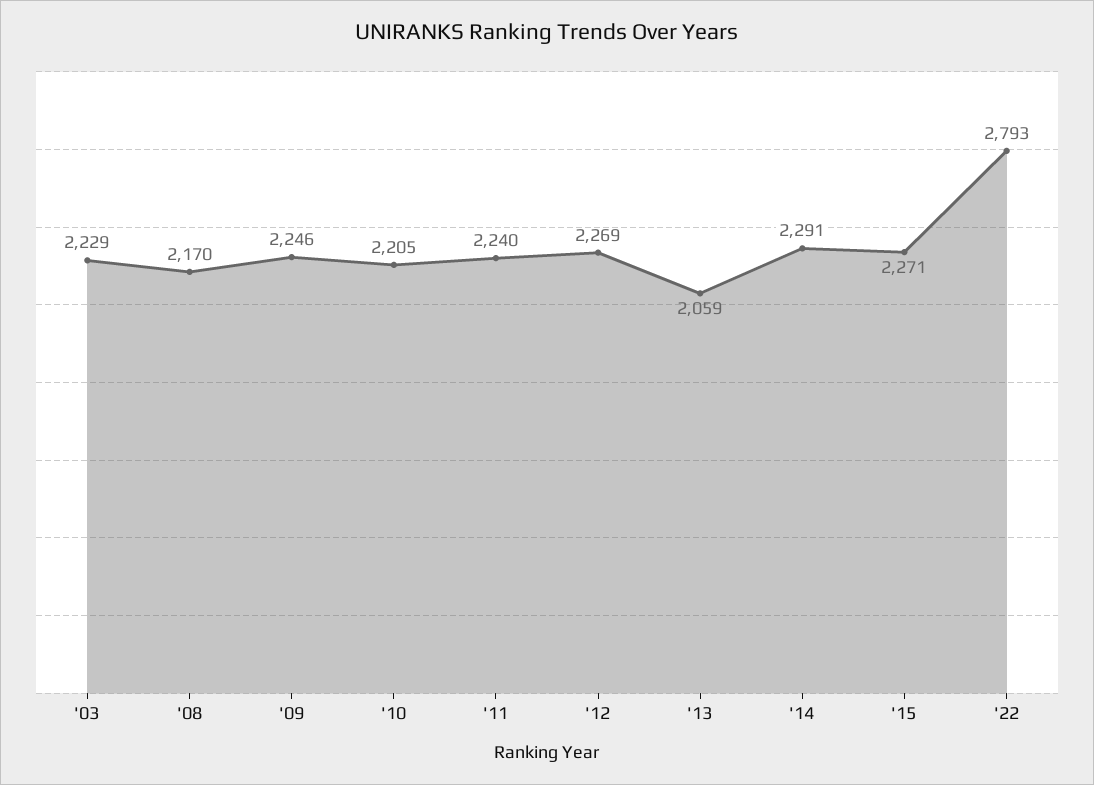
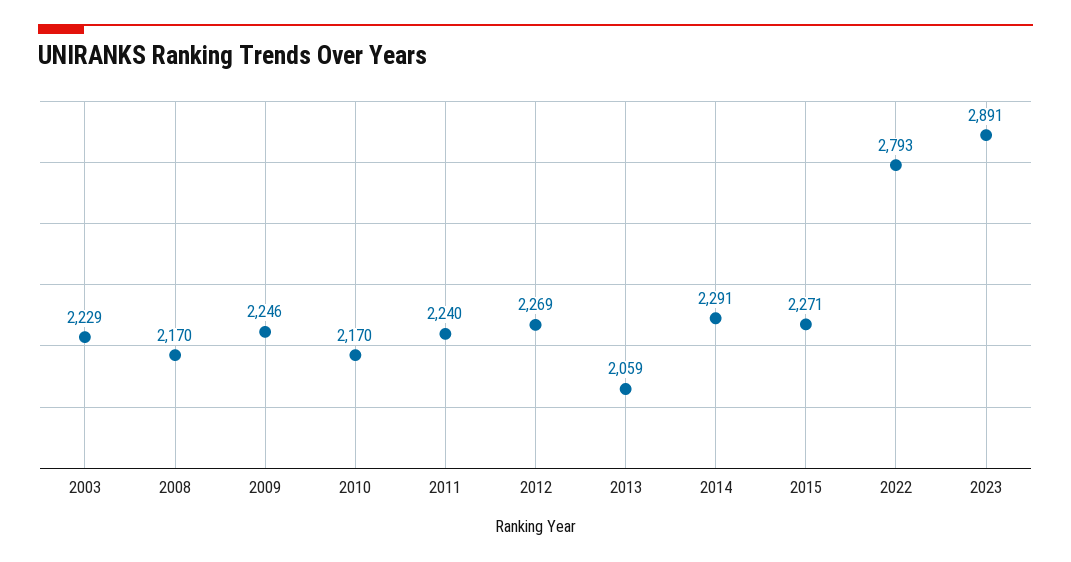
'10: 2205 -> 2170
2023: none -> 2891

